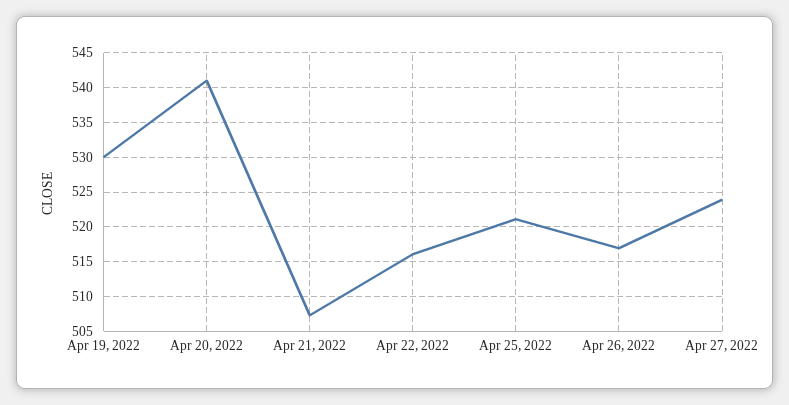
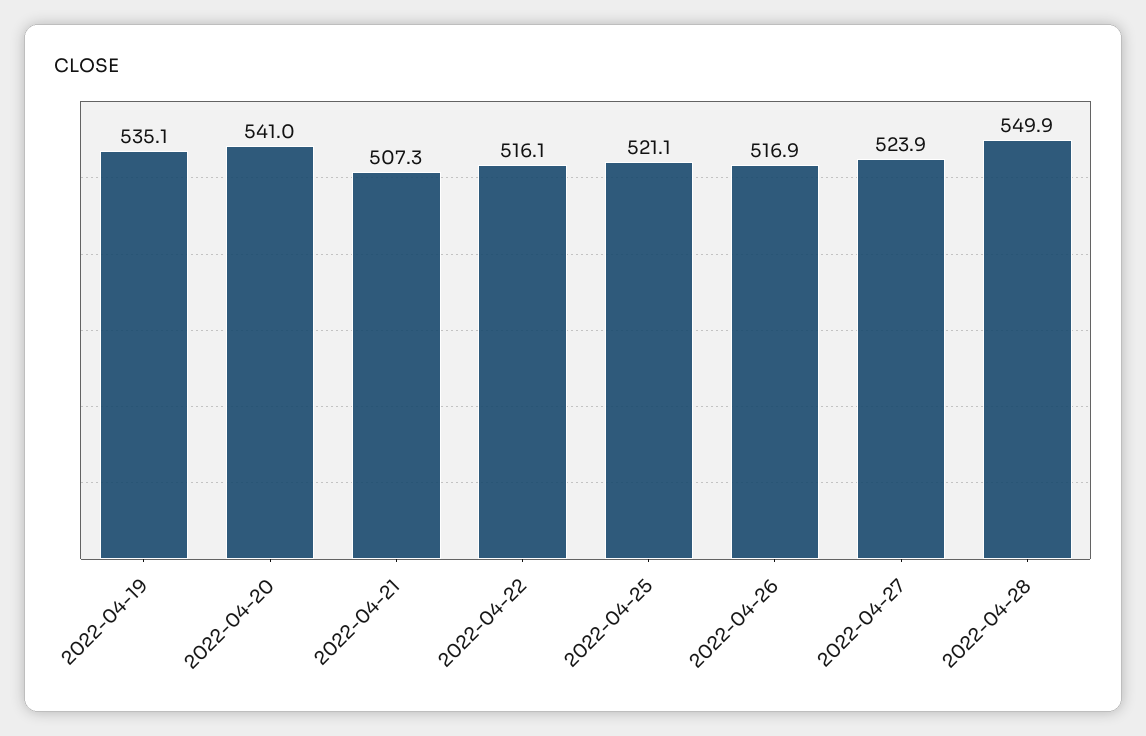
Apr 19, 2022: 530 -> 535.1
2022-04-28: none -> 549.9

